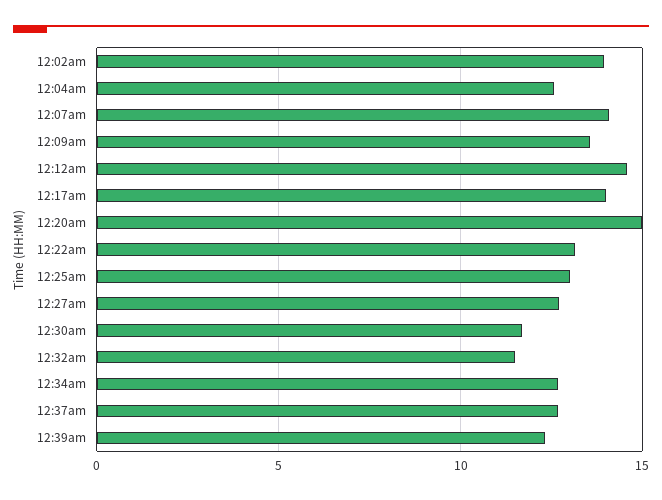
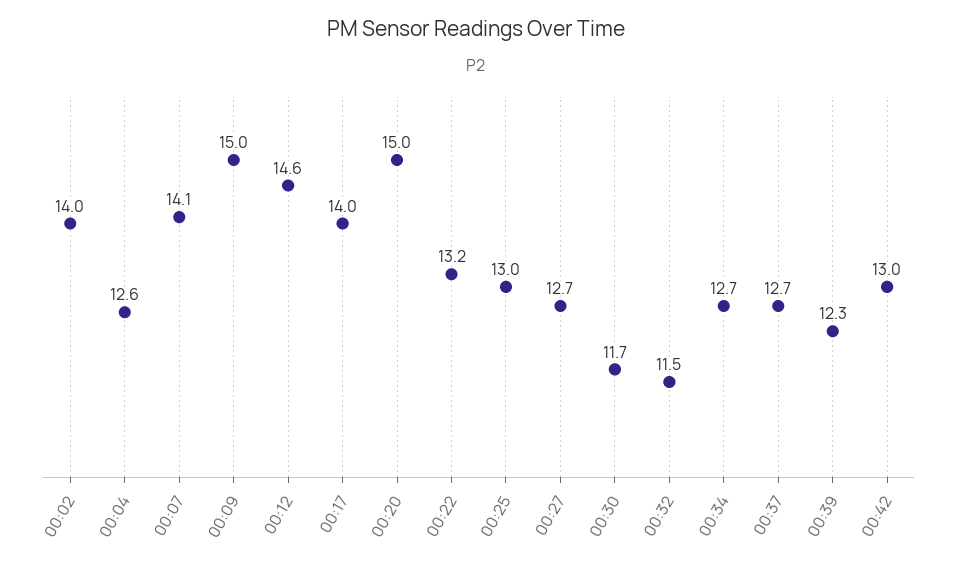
12:09am: 13.5 -> 15
00:42: none -> 13

